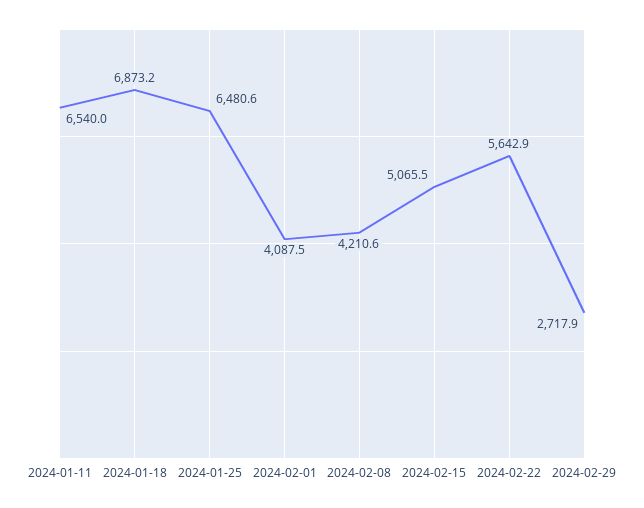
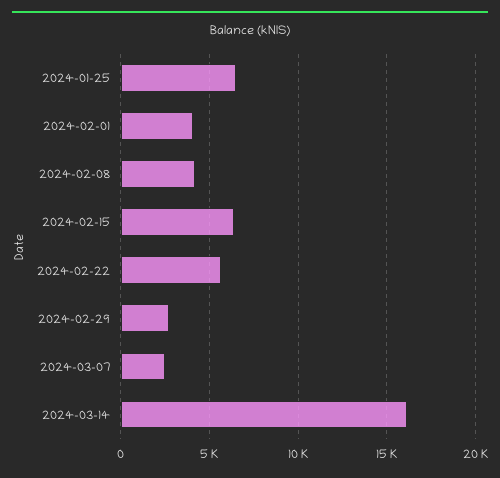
2024-01-11: 6540 -> none
2024-01-18: 6873.2 -> none
2024-02-15: 5065.5 -> 6500
2024-03-07: none -> 2500
2024-03-14: none -> 16000

